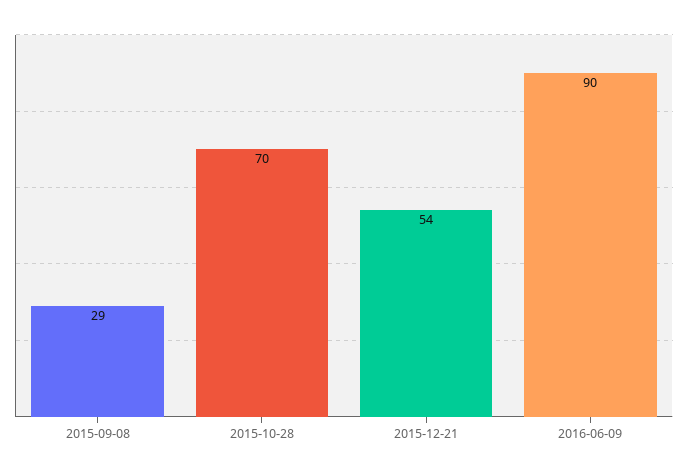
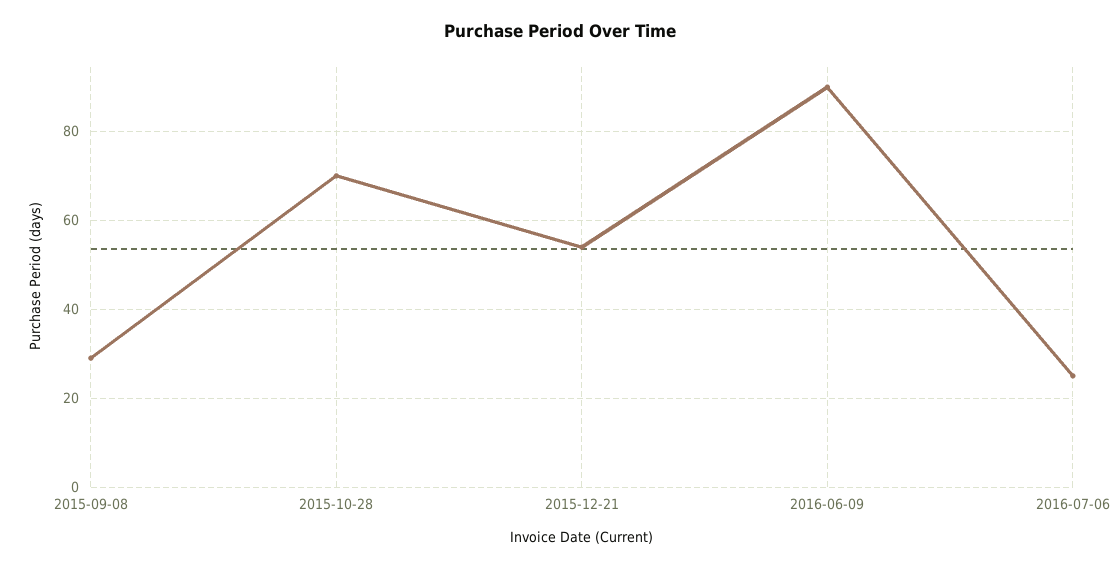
2016-07-06: none -> 25

